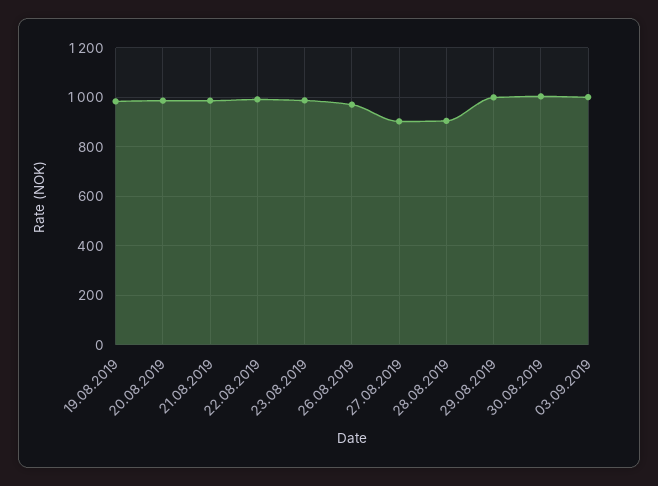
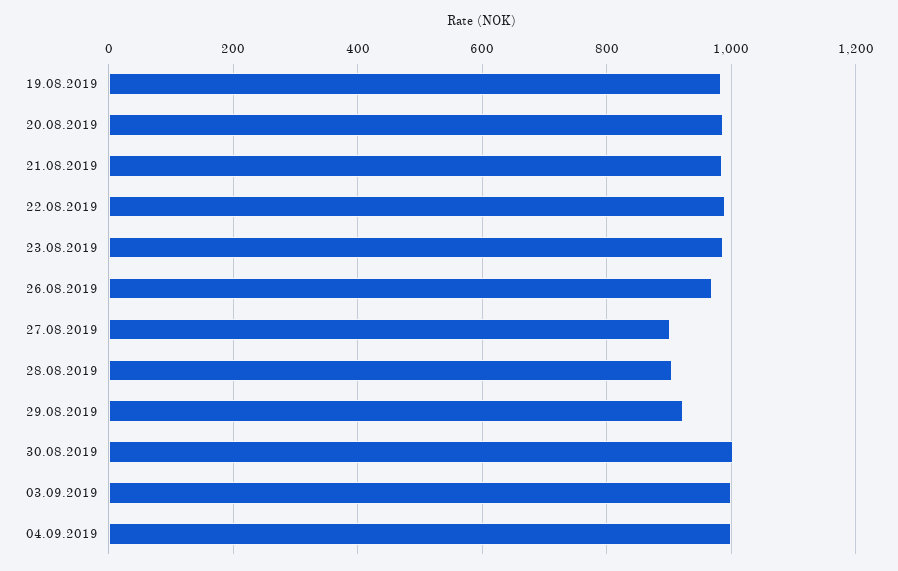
29.08.2019: 1000 -> 920
04.09.2019: none -> 1000

